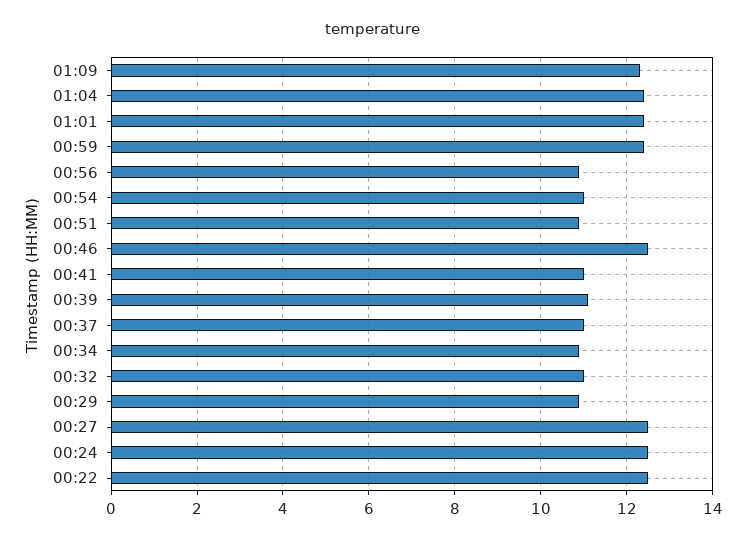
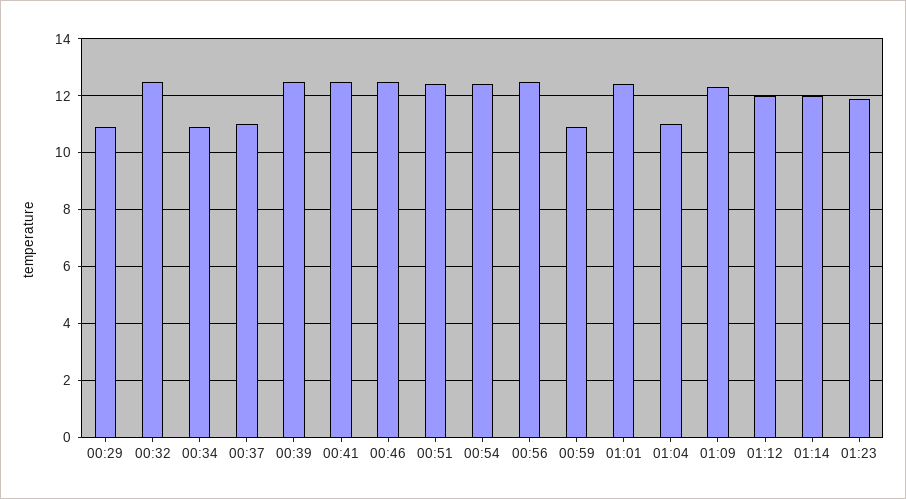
01:04: 12.5 -> 11
00:59: 12.5 -> 11
00:56: 11 -> 12.5
00:54: 11 -> 12.5
00:51: 11 -> 12.5
00:41: 11 -> 12.5
00:39: 11 -> 12.5
00:32: 11 -> 12.5
00:27: 12.5 -> none
00:24: 12.5 -> none
00:22: 12.5 -> none
01:12: none -> 12
01:14: none -> 12
01:23: none -> 12

